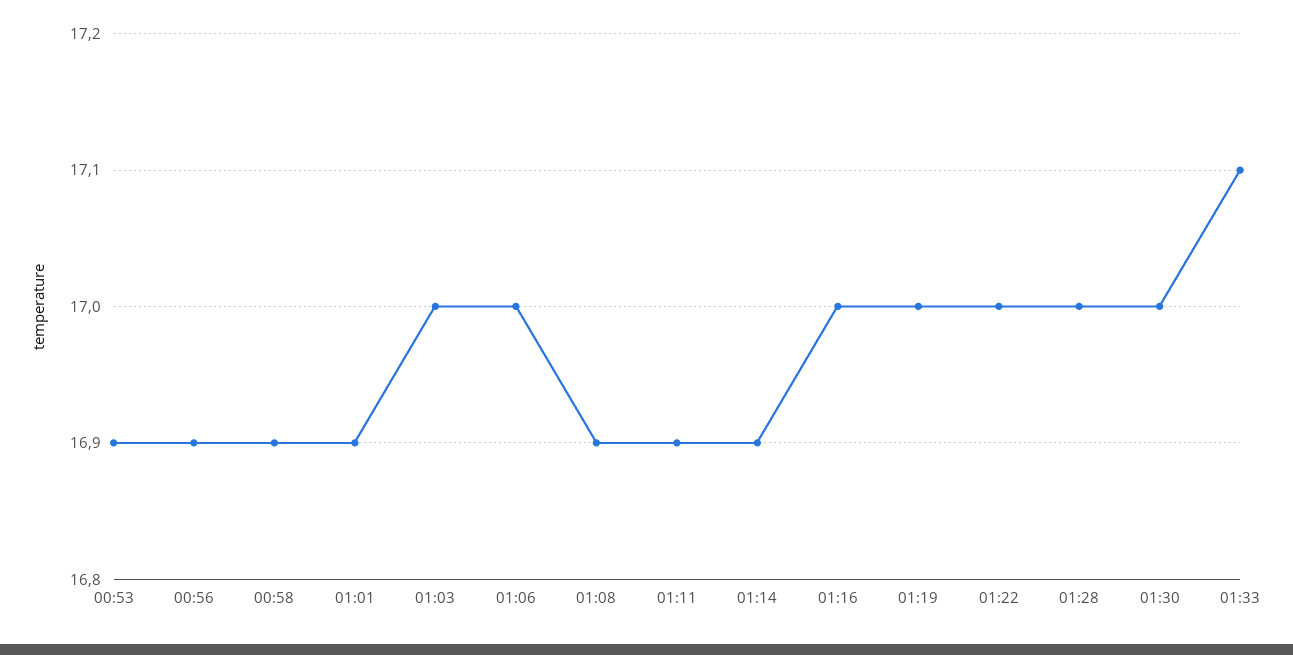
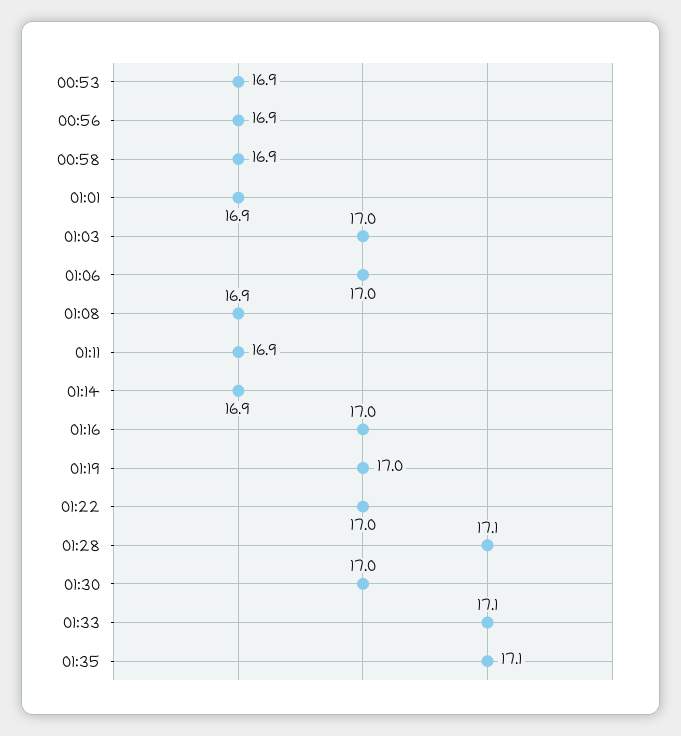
01:28: 17 -> 17.1
01:35: none -> 17.1

